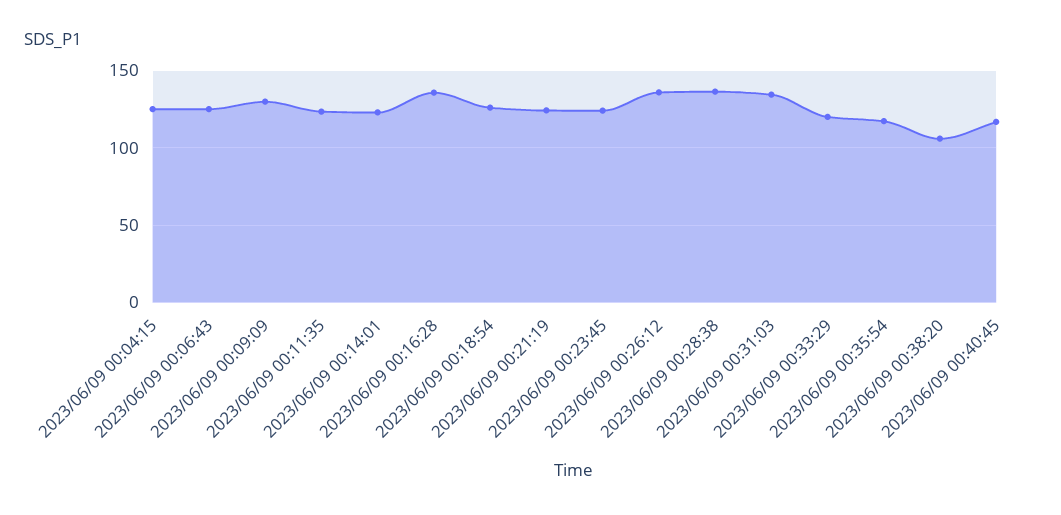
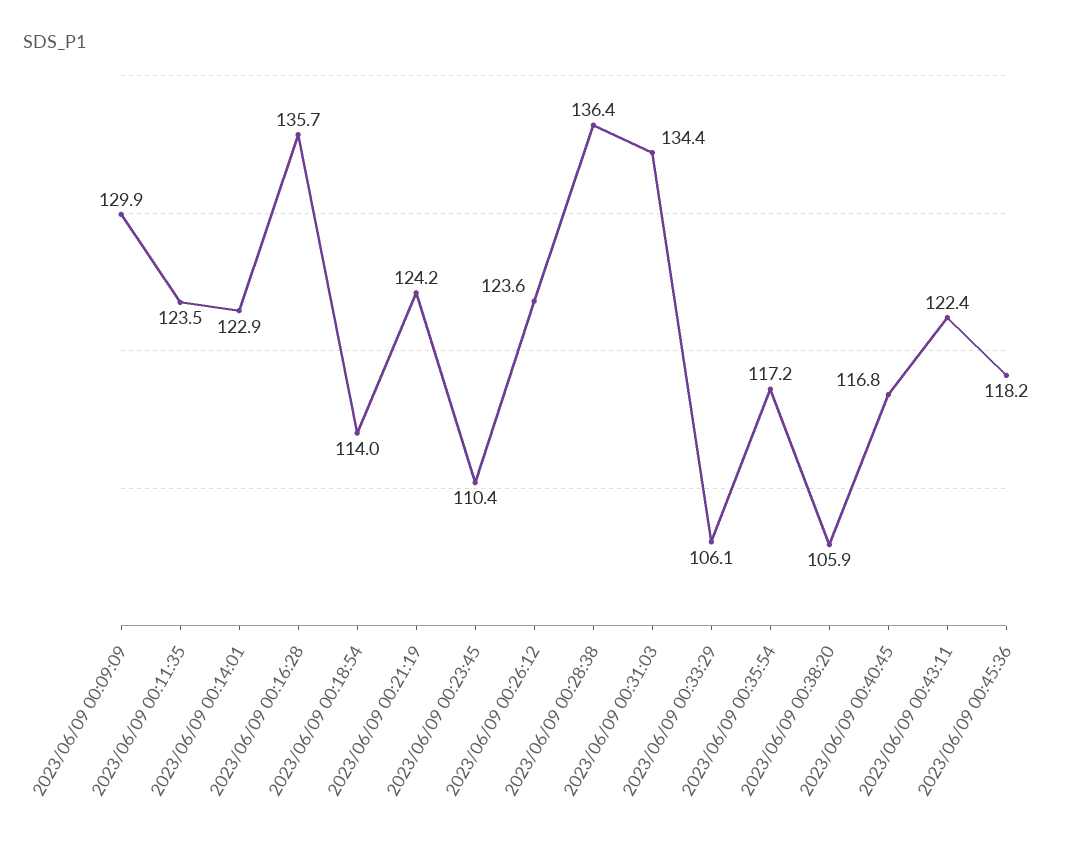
2023/06/09 00:04:15: 125 -> none
2023/06/09 00:06:43: 125 -> none
2023/06/09 00:18:54: 125 -> 114
2023/06/09 00:23:45: 125 -> 110.4
2023/06/09 00:26:12: 135 -> 123.6
2023/06/09 00:33:29: 120 -> 106.1
2023/06/09 00:43:11: none -> 122.4
2023/06/09 00:45:36: none -> 118.2

